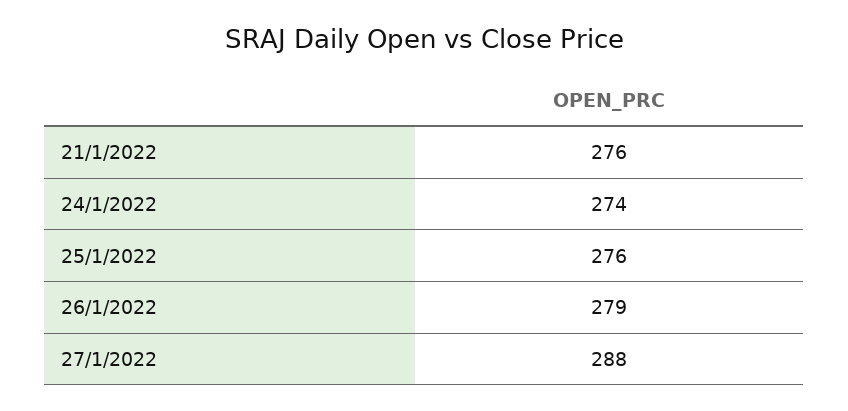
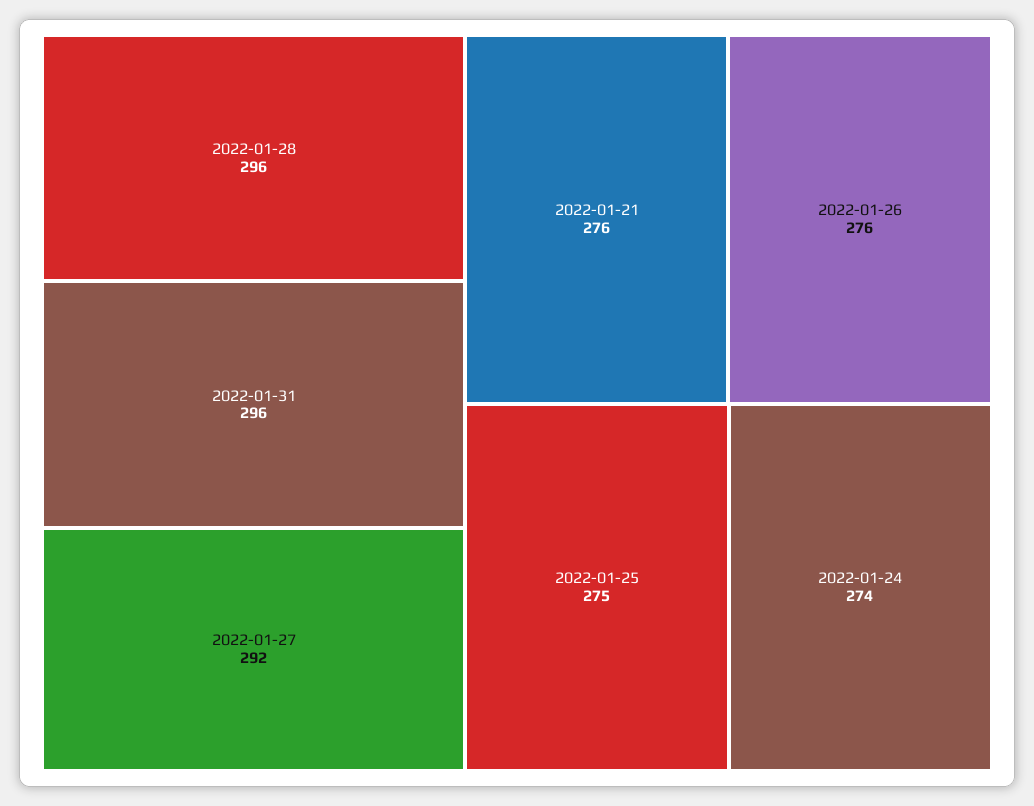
25/1/2022: 276 -> 275
26/1/2022: 279 -> 276
27/1/2022: 288 -> 292
2022-01-28: none -> 296
2022-01-31: none -> 296

